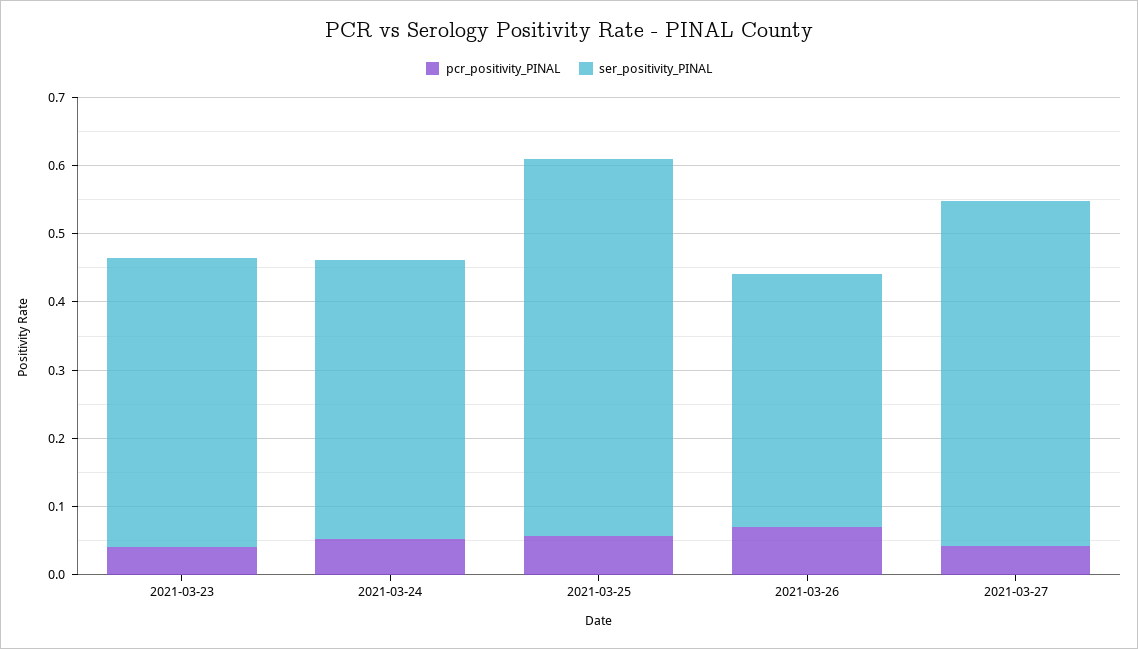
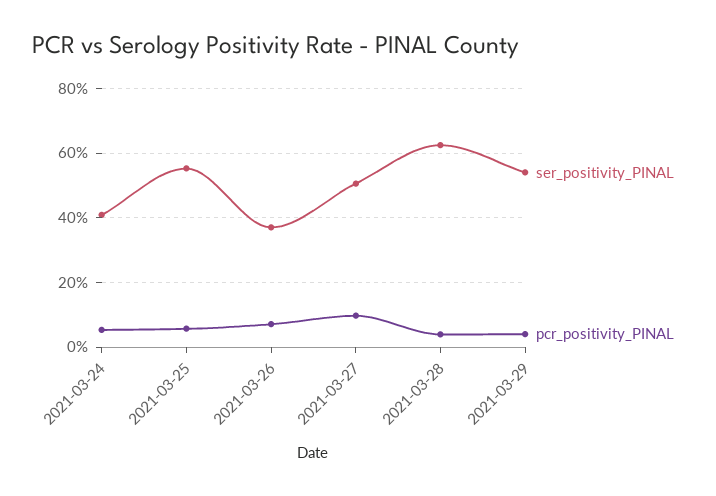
pcr_positivity_PINAL, 2021-03-23: 0.04 -> none
ser_positivity_PINAL, 2021-03-23: 0.42 -> none
pcr_positivity_PINAL, 2021-03-27: 0.04 -> 0.1
ser_positivity_PINAL, 2021-03-28: none -> 0.62
pcr_positivity_PINAL, 2021-03-28: none -> 0.04
ser_positivity_PINAL, 2021-03-29: none -> 0.54
pcr_positivity_PINAL, 2021-03-29: none -> 0.04

